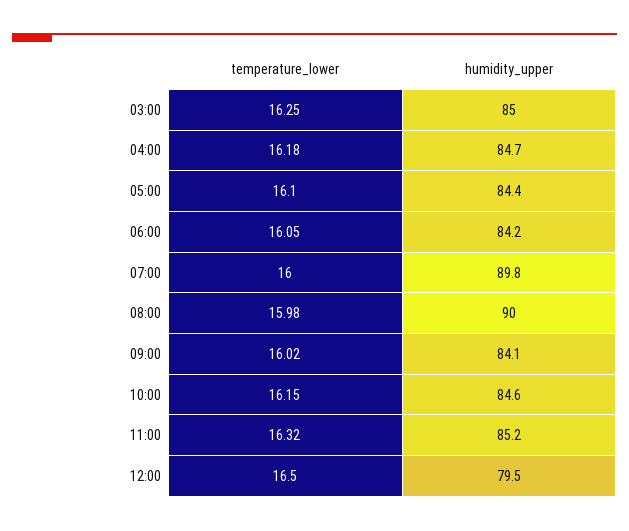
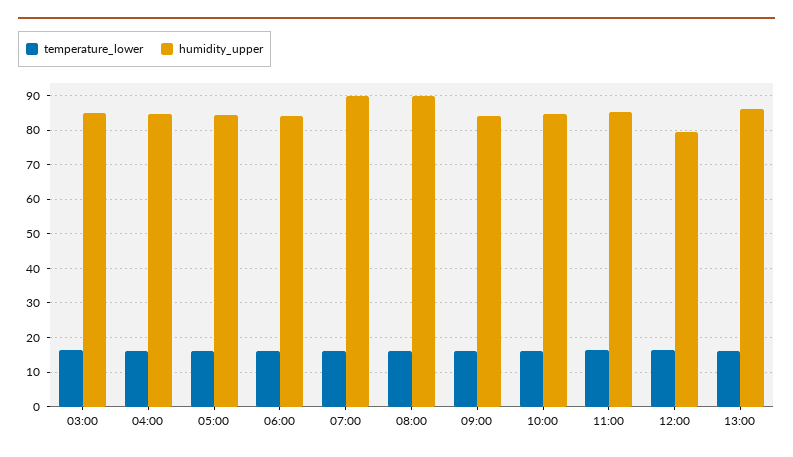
temperature_lower, 13:00: none -> 16
humidity_upper, 13:00: none -> 86

